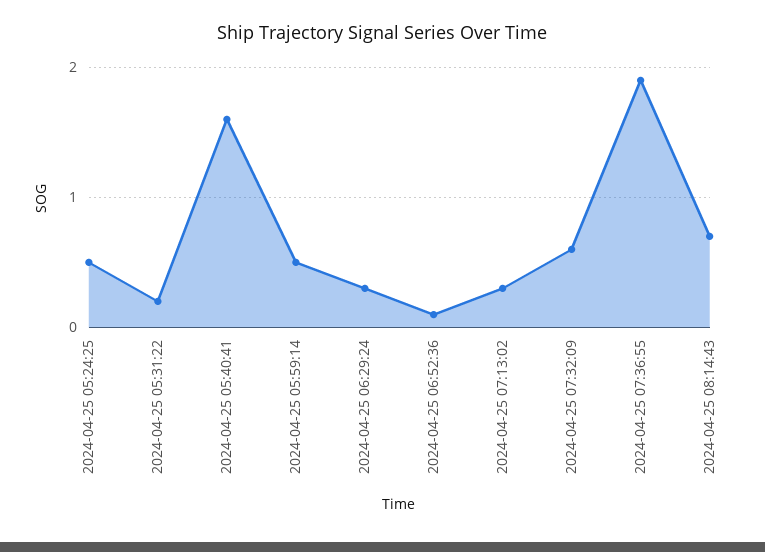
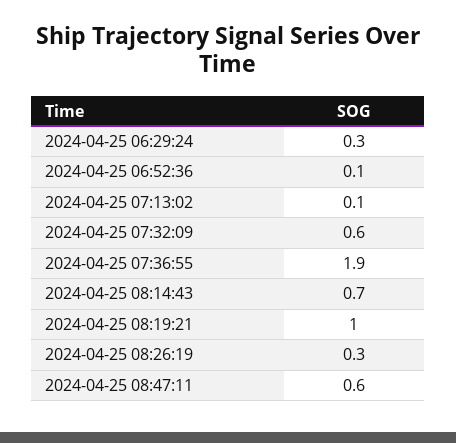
2024-04-25 05:24:25: 0.5 -> none
2024-04-25 05:31:22: 0.2 -> none
2024-04-25 05:40:41: 1.6 -> none
2024-04-25 05:59:14: 0.5 -> none
2024-04-25 07:13:02: 0.3 -> 0.1
2024-04-25 08:19:21: none -> 1
2024-04-25 08:26:19: none -> 0.3
2024-04-25 08:47:11: none -> 0.6

